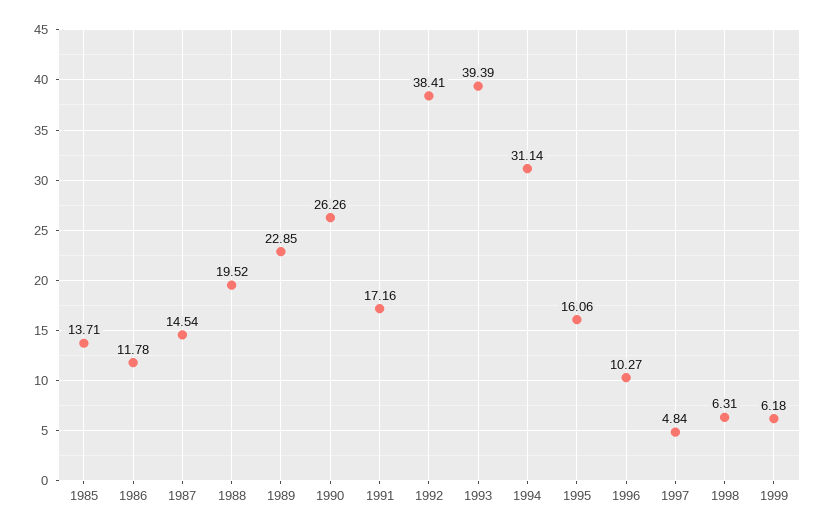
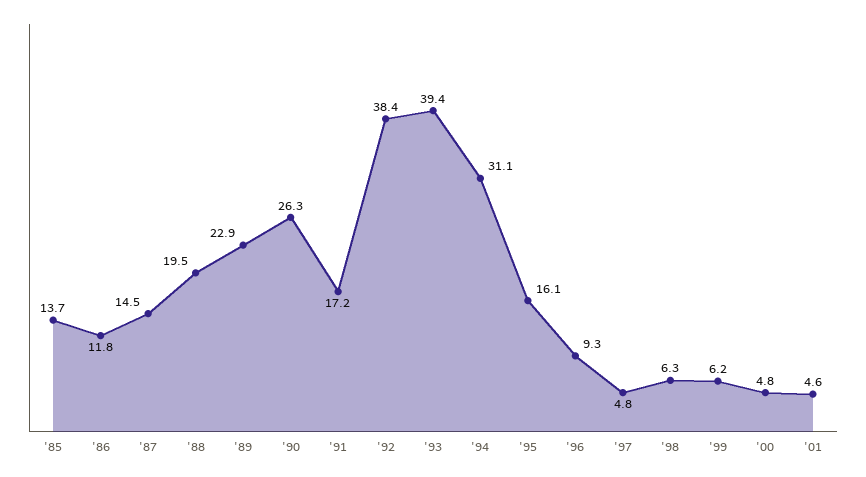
1996: 10.27 -> 9.3
'00: none -> 4.8
'01: none -> 4.6

